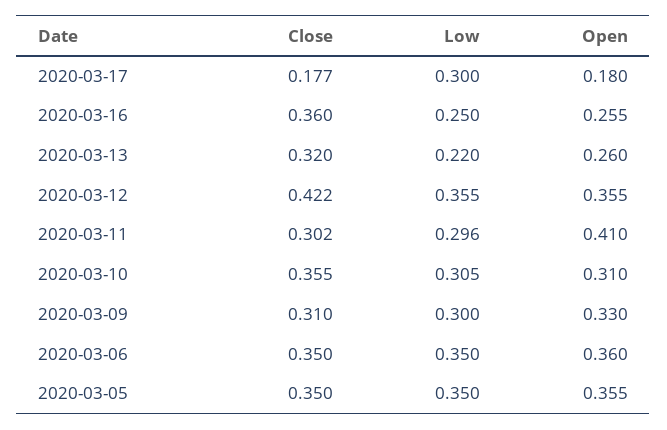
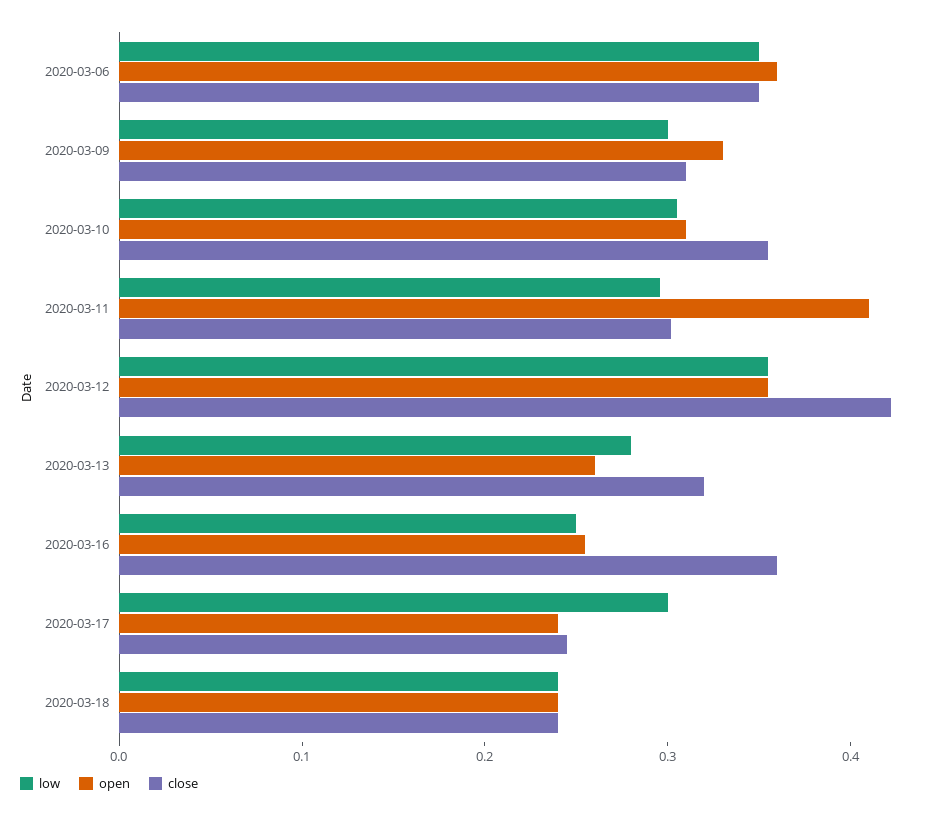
Close, 2020-03-17: 0.177 -> 0.24
Open, 2020-03-17: 0.18 -> 0.24
Low, 2020-03-13: 0.22 -> 0.28
Close, 2020-03-05: 0.35 -> none
Low, 2020-03-05: 0.35 -> none
Open, 2020-03-05: 0.355 -> none
Low, 2020-03-18: none -> 0.24
Open, 2020-03-18: none -> 0.24
Close, 2020-03-18: none -> 0.24

